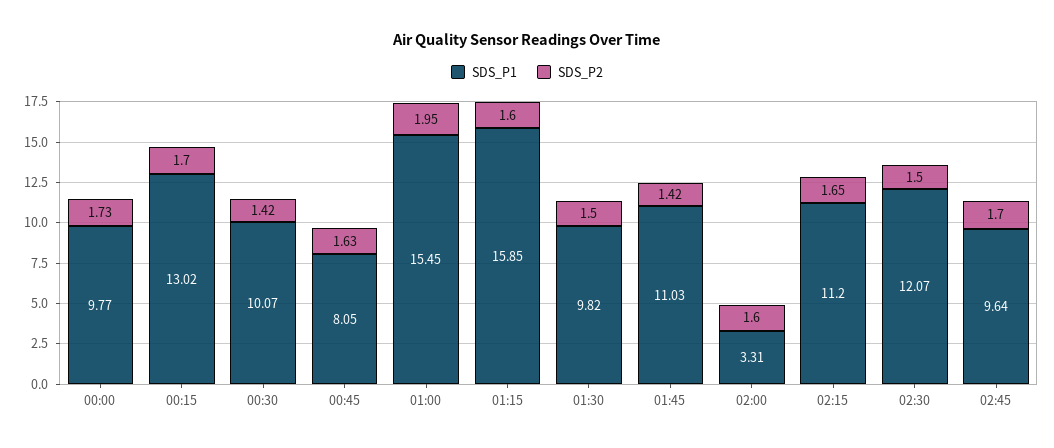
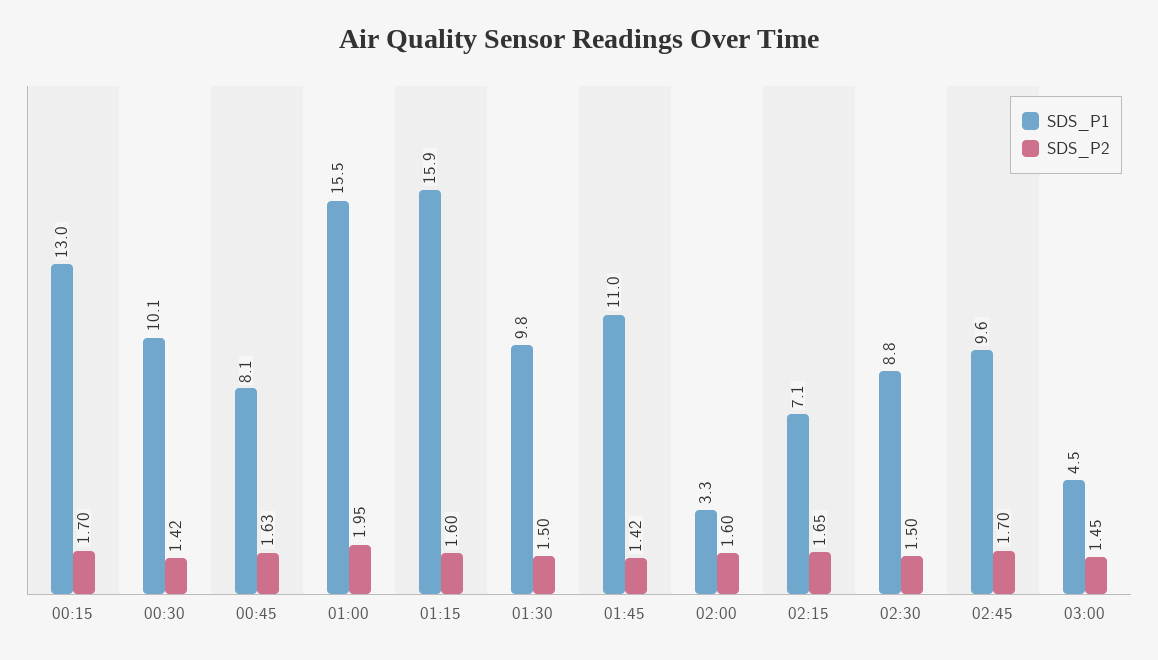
SDS_P1, 00:00: 9.77 -> none
SDS_P2, 00:00: 1.73 -> none
SDS_P1, 02:15: 11.2 -> 7.1
SDS_P1, 02:30: 12.07 -> 8.8
SDS_P1, 03:00: none -> 4.5
SDS_P2, 03:00: none -> 1.45

